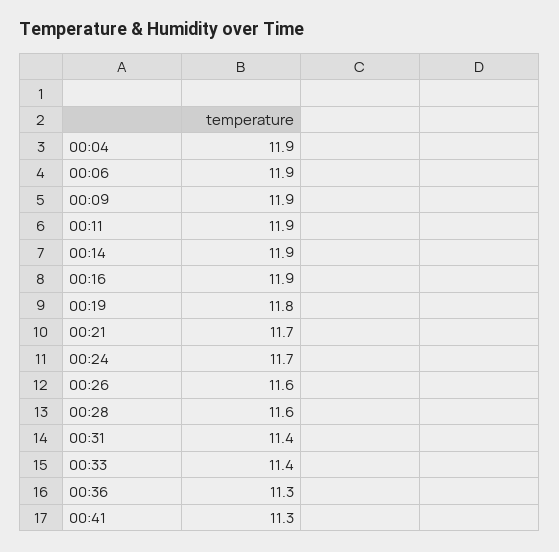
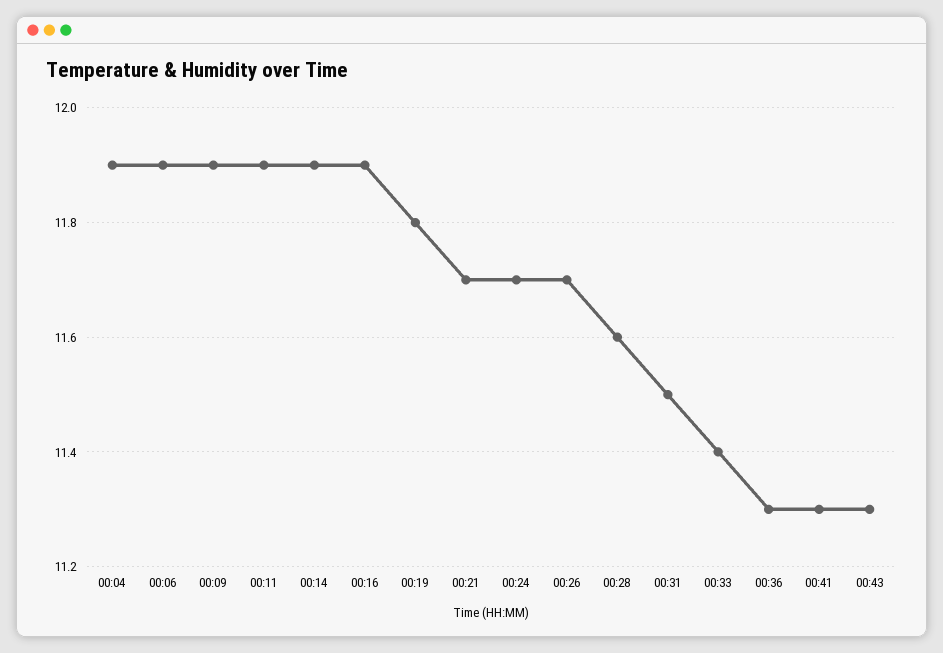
00:26: 11.6 -> 11.7
00:31: 11.4 -> 11.5
00:43: none -> 11.3

